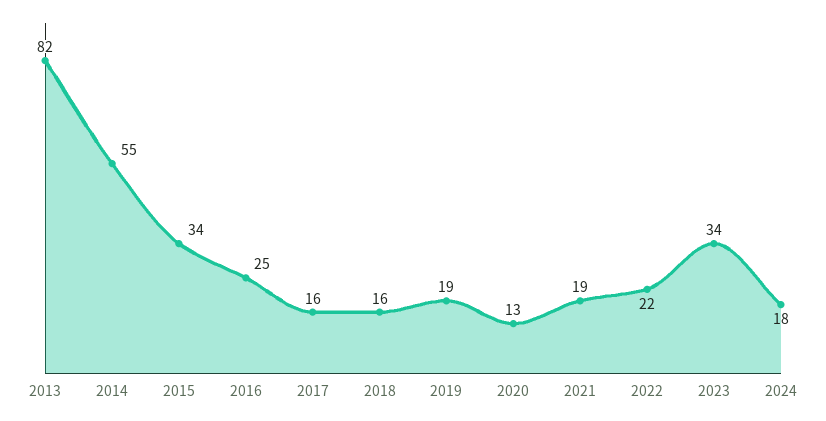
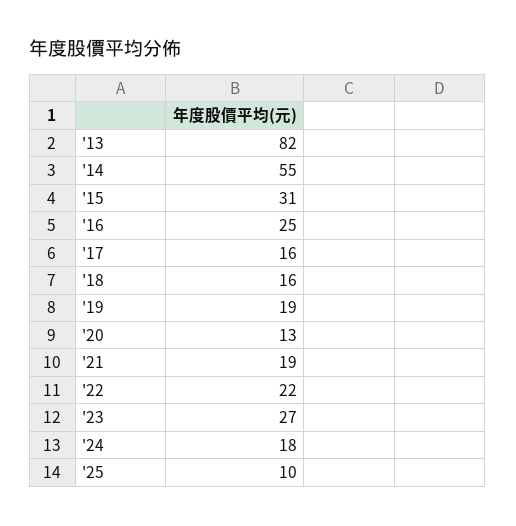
2015: 34 -> 31
2023: 34 -> 27
'25: none -> 10

